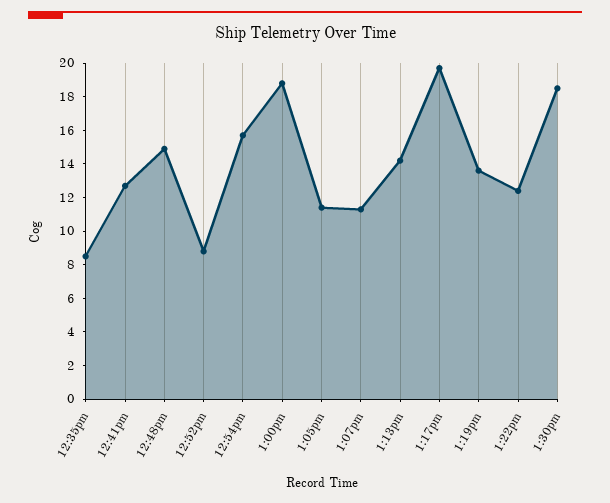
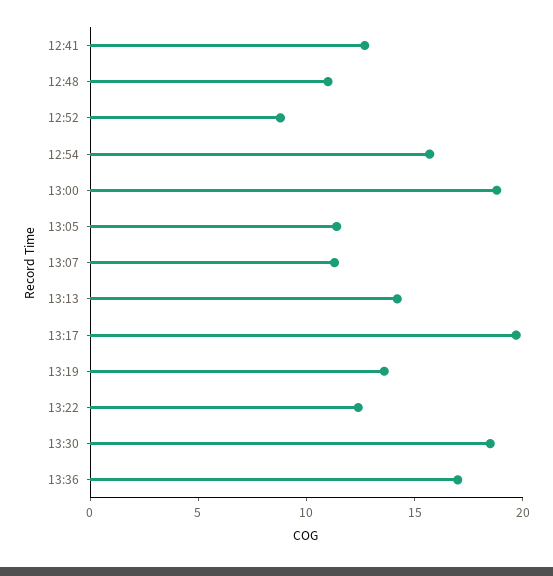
12:35pm: 8.5 -> none
12:48pm: 15 -> 11
13:36: none -> 17

